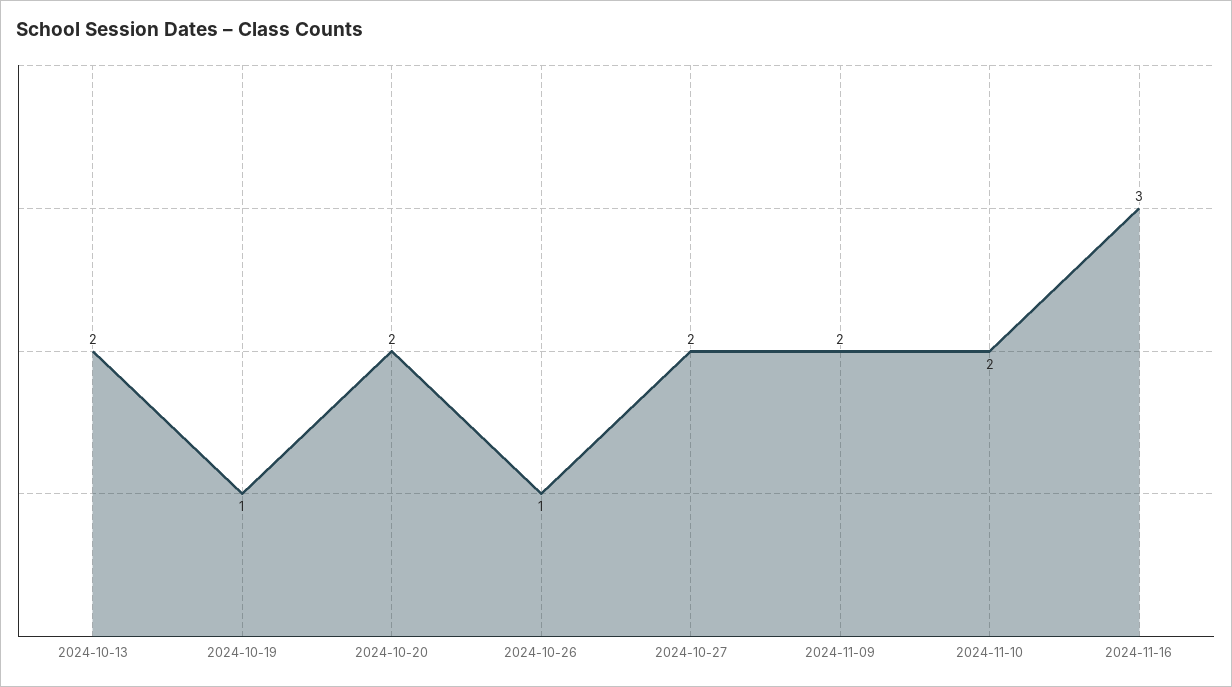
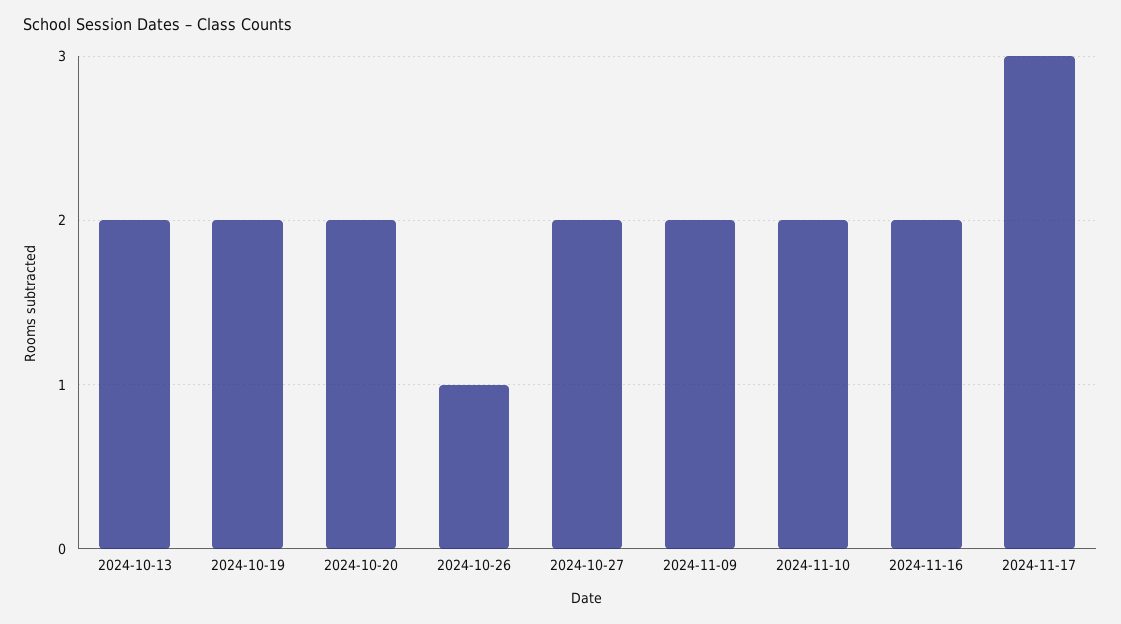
2024-10-19: 1 -> 2
2024-11-16: 3 -> 2
2024-11-17: none -> 3

